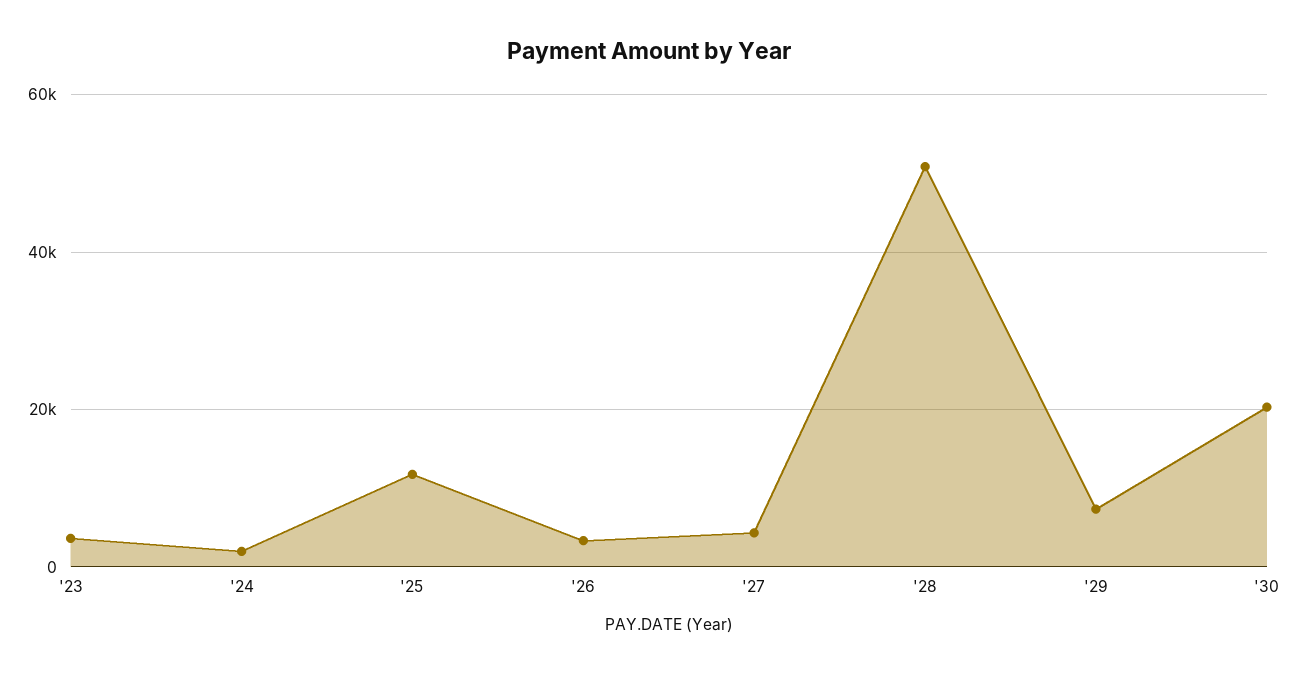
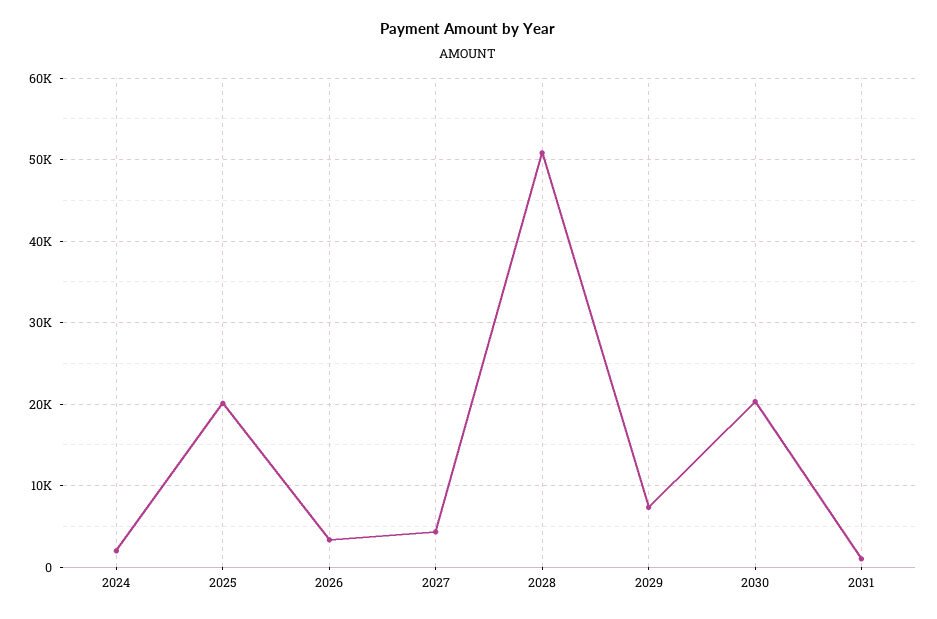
'23: 4000 -> none
'25: 12000 -> 20000
2031: none -> 1000

